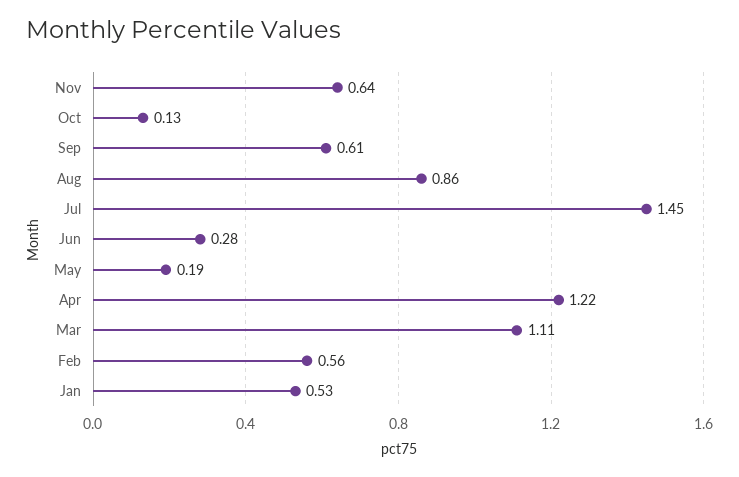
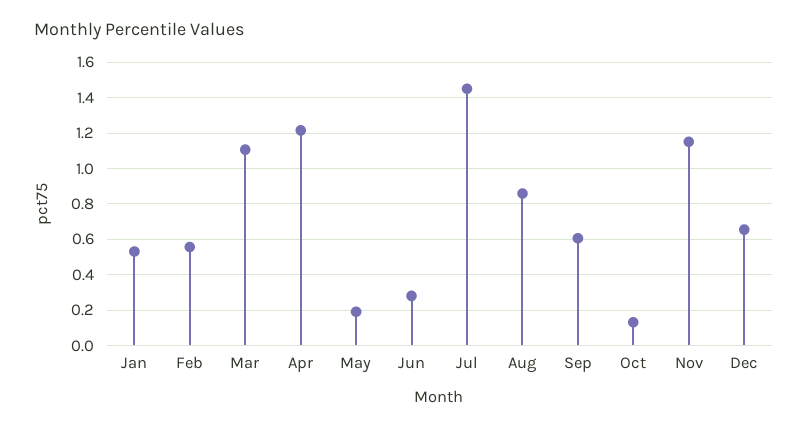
Nov: 0.64 -> 1.15
Dec: none -> 0.65

